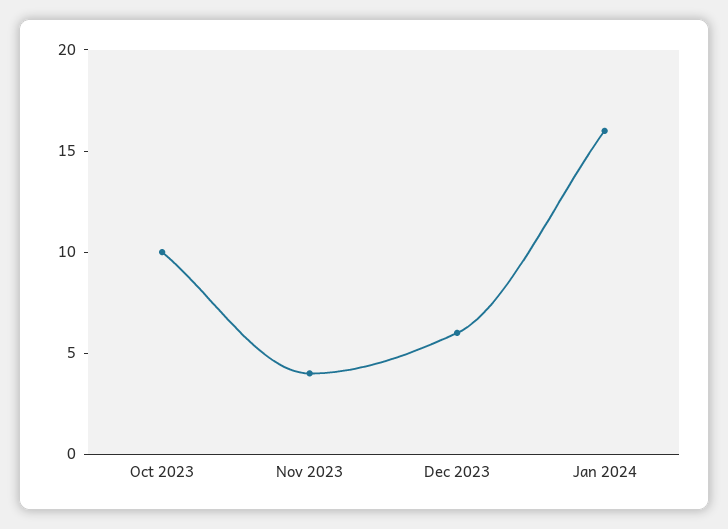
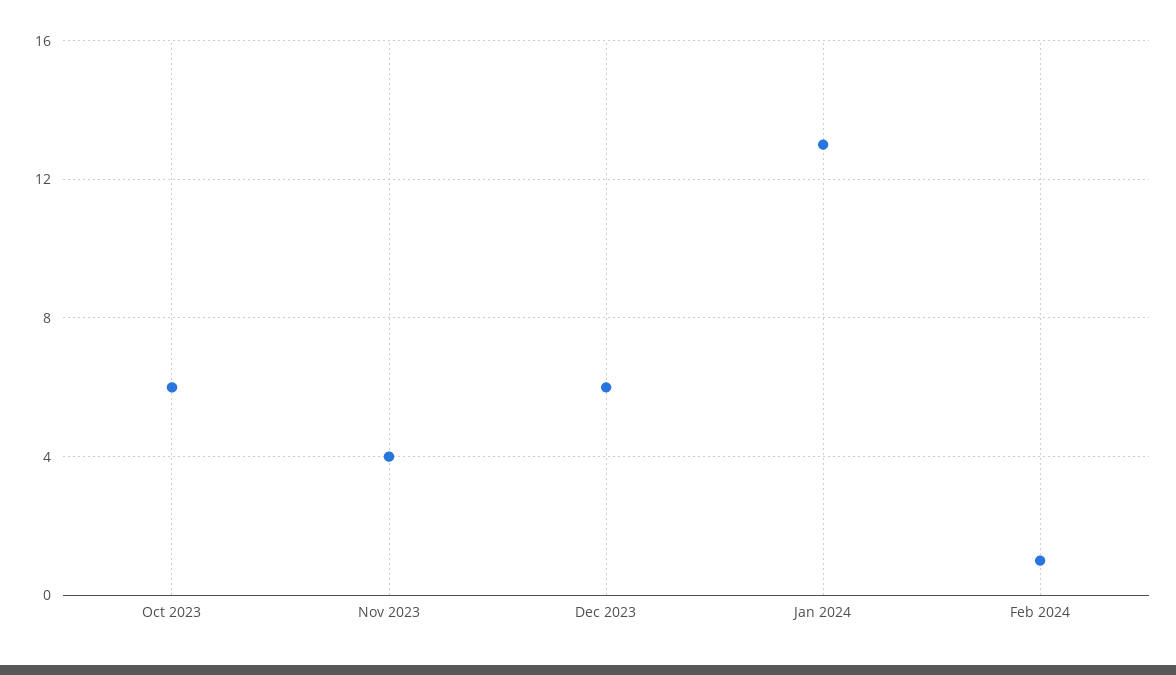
Oct 2023: 10 -> 6
Jan 2024: 16 -> 13
Feb 2024: none -> 1

